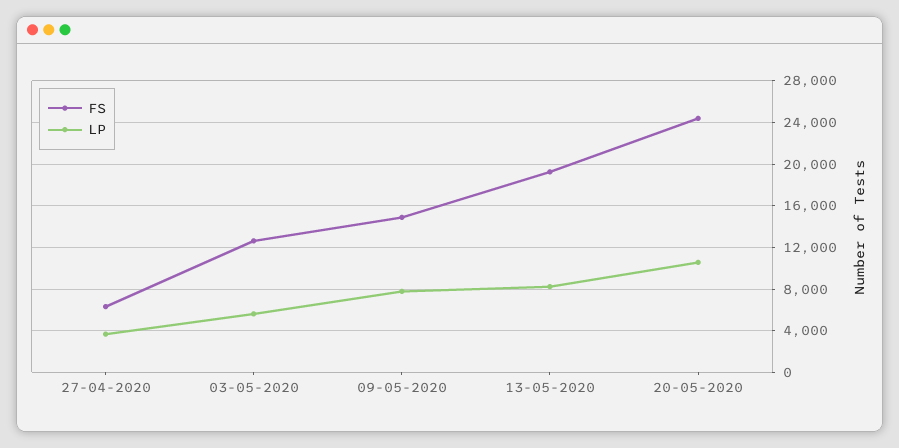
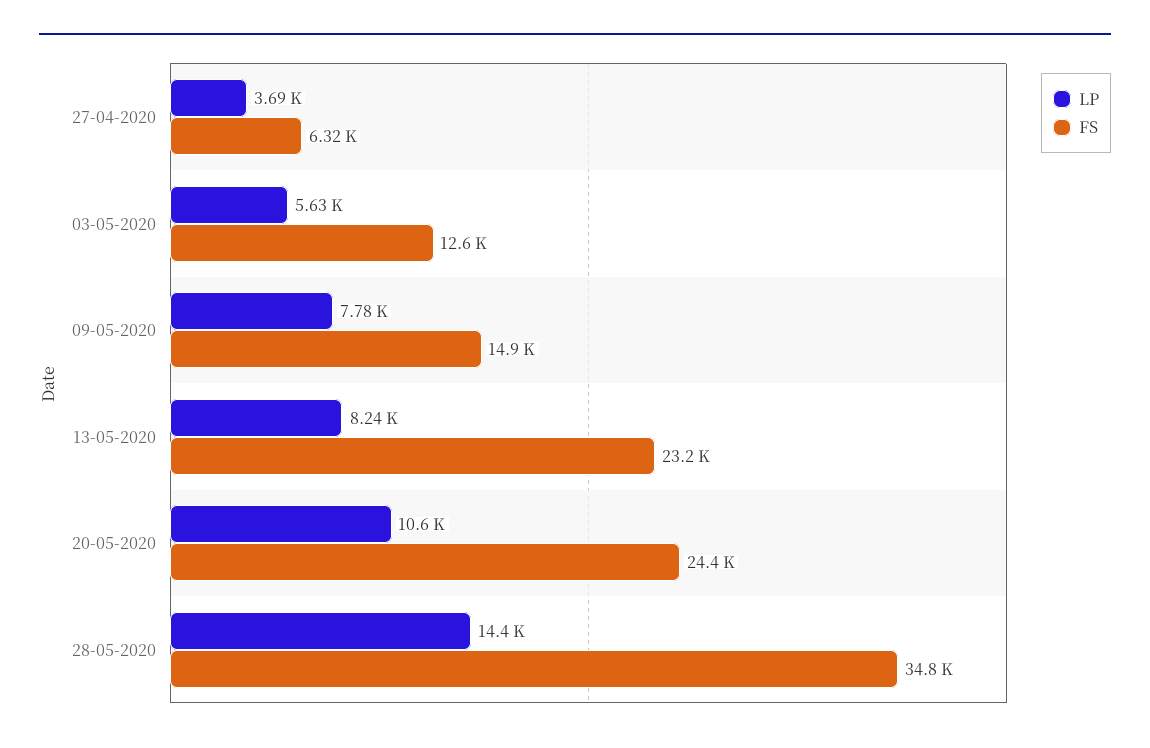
FS, 13-05-2020: 19000 -> 23200
LP, 28-05-2020: none -> 14400
FS, 28-05-2020: none -> 34800

